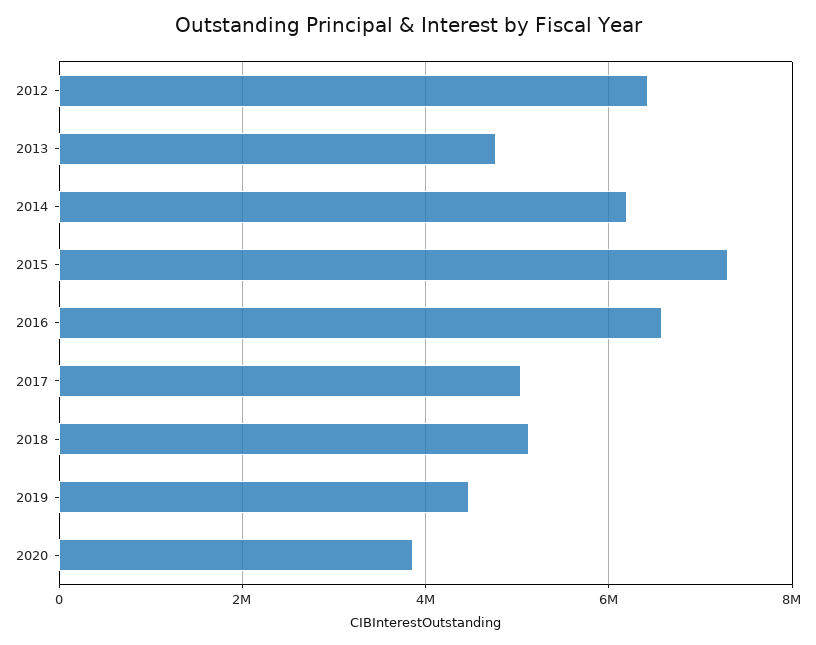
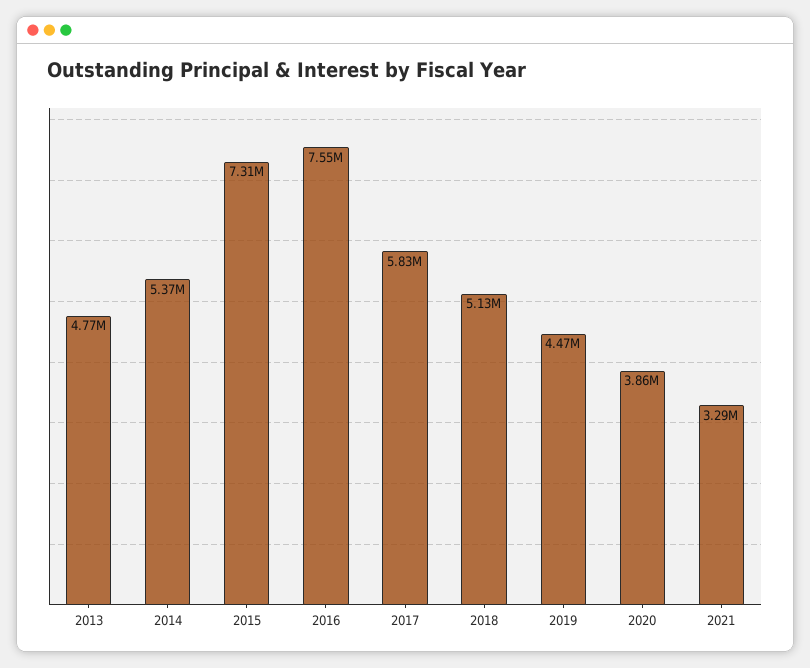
2012: 6400000 -> none
2014: 6200000 -> 5370000
2016: 6600000 -> 7550000
2017: 5000000 -> 5830000
2021: none -> 3290000

